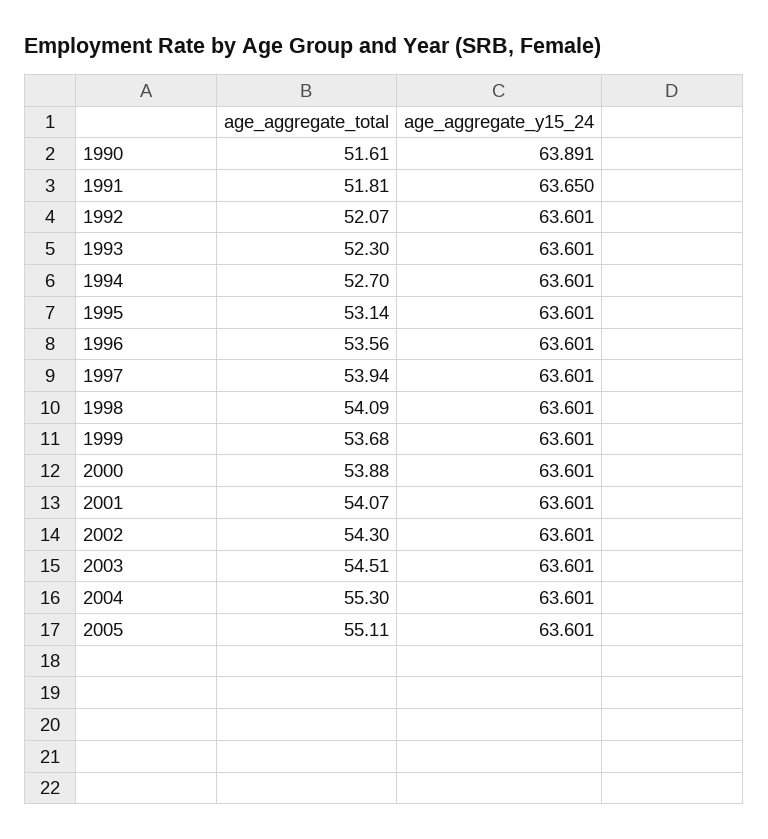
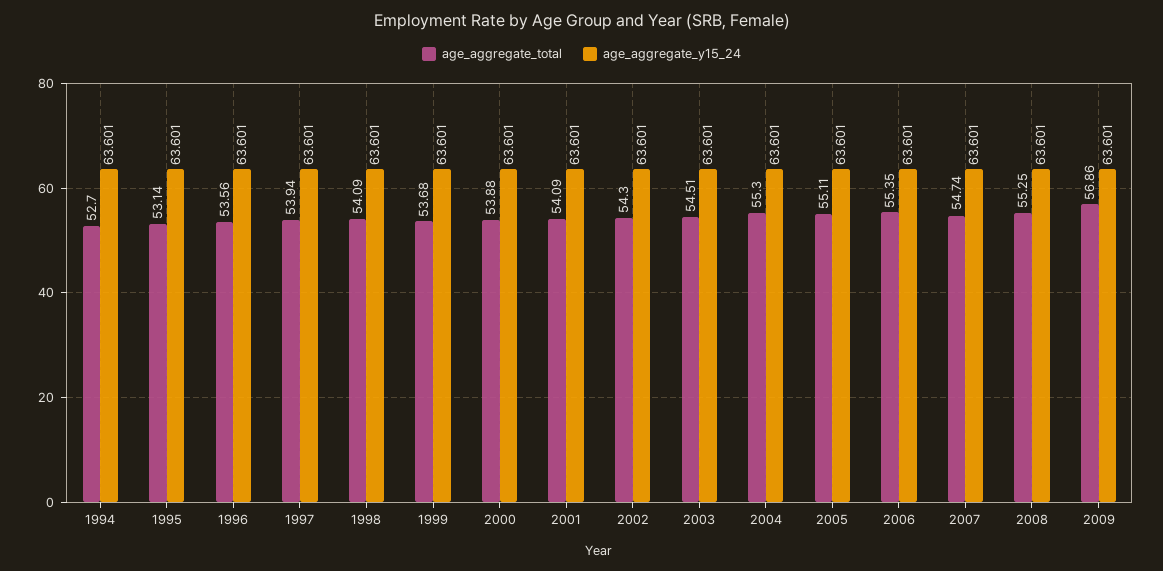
age_aggregate_total, 1990: 51.61 -> none
age_aggregate_y15_24, 1990: 63.891 -> none
age_aggregate_total, 1991: 51.81 -> none
age_aggregate_y15_24, 1991: 63.65 -> none
age_aggregate_total, 1992: 52.07 -> none
age_aggregate_y15_24, 1992: 63.601 -> none
age_aggregate_total, 1993: 52.3 -> none
age_aggregate_y15_24, 1993: 63.601 -> none
age_aggregate_total, 2001: 54.07 -> 54.09
age_aggregate_total, 2006: none -> 55.35
age_aggregate_y15_24, 2006: none -> 63.601
age_aggregate_total, 2007: none -> 54.74
age_aggregate_y15_24, 2007: none -> 63.601
age_aggregate_total, 2008: none -> 55.25
age_aggregate_y15_24, 2008: none -> 63.601
age_aggregate_total, 2009: none -> 56.86
age_aggregate_y15_24, 2009: none -> 63.601

